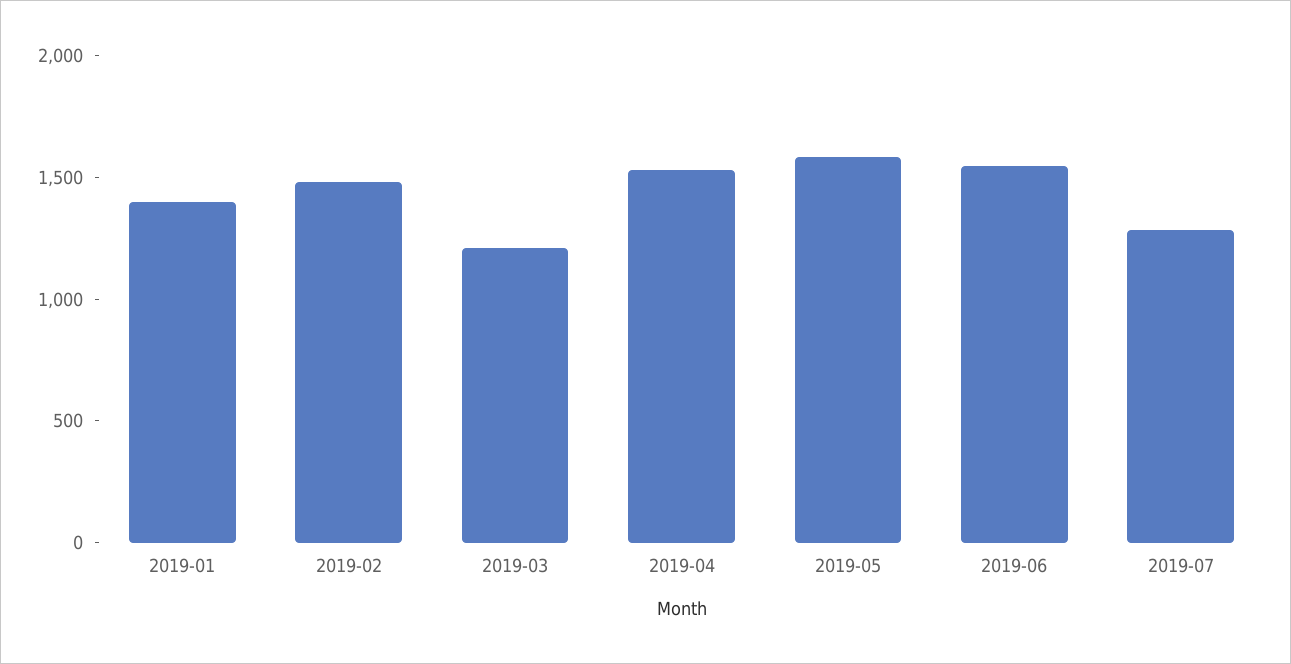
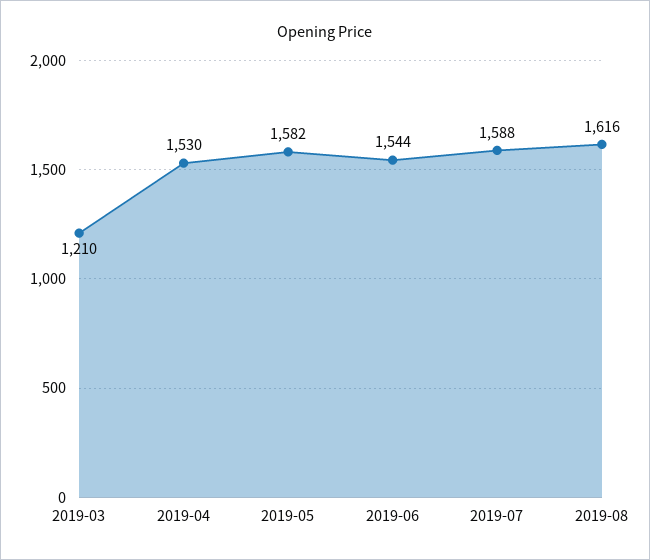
2019-01: 1400 -> none
2019-02: 1500 -> none
2019-07: 1300 -> 1588
2019-08: none -> 1616

